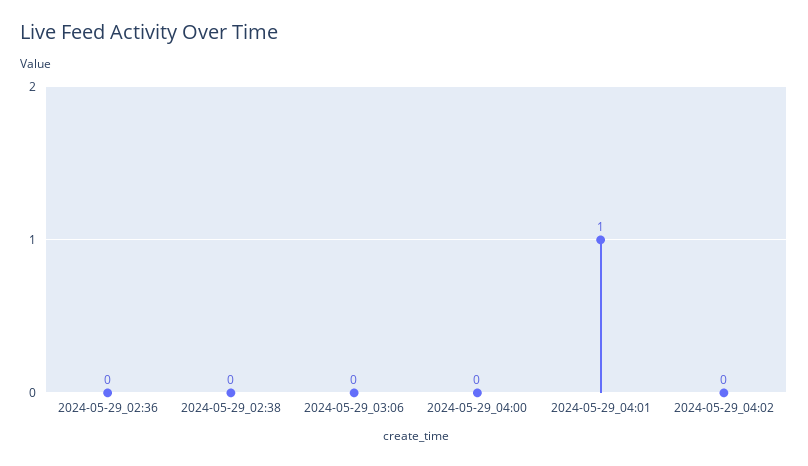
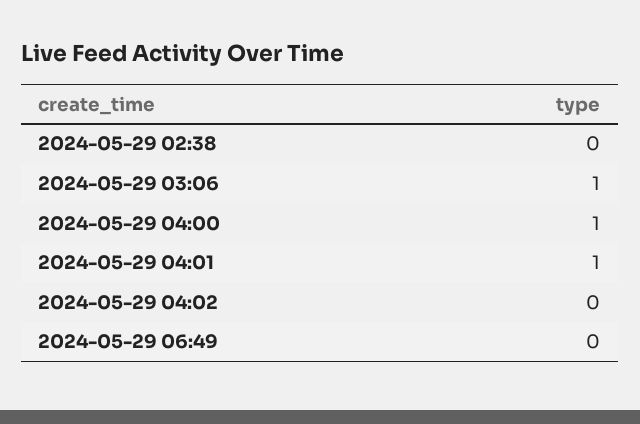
2024-05-29_02:36: 0 -> none
2024-05-29_03:06: 0 -> 1
2024-05-29_04:00: 0 -> 1
2024-05-29 06:49: none -> 0

